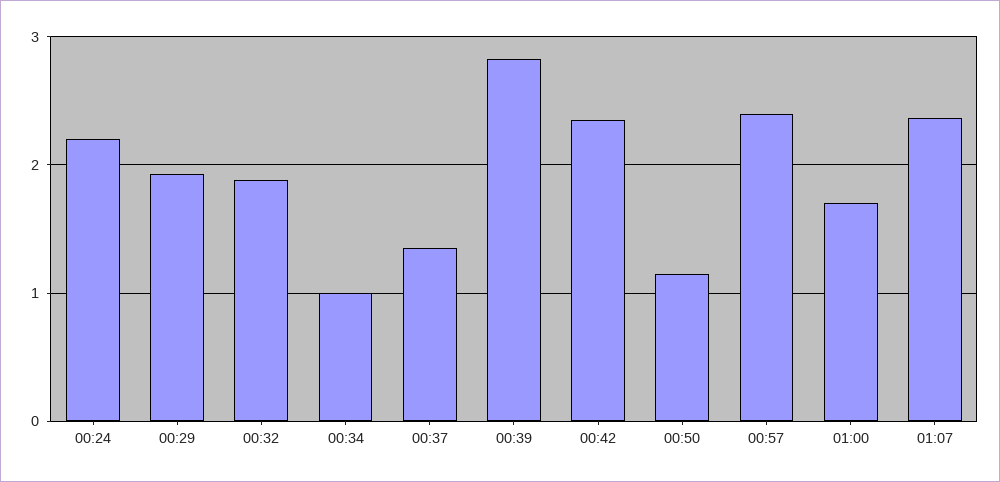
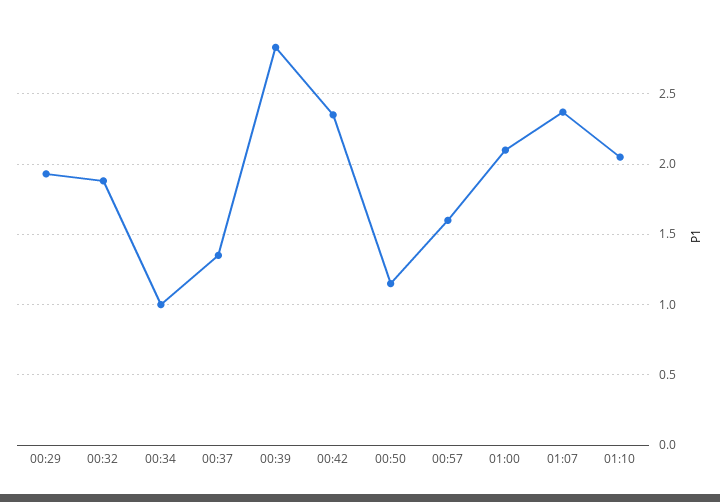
00:24: 2.2 -> none
00:57: 2.4 -> 1.6
01:00: 1.7 -> 2.1
01:10: none -> 2.05

